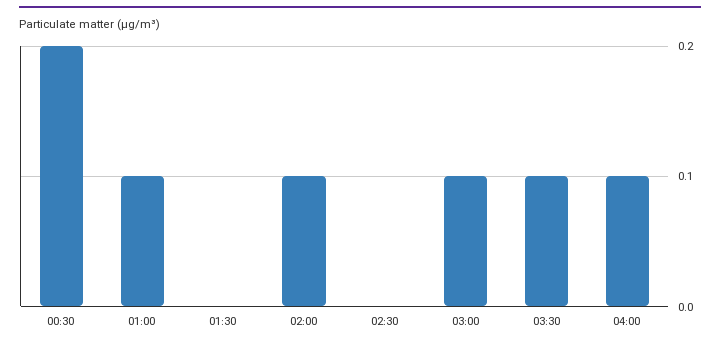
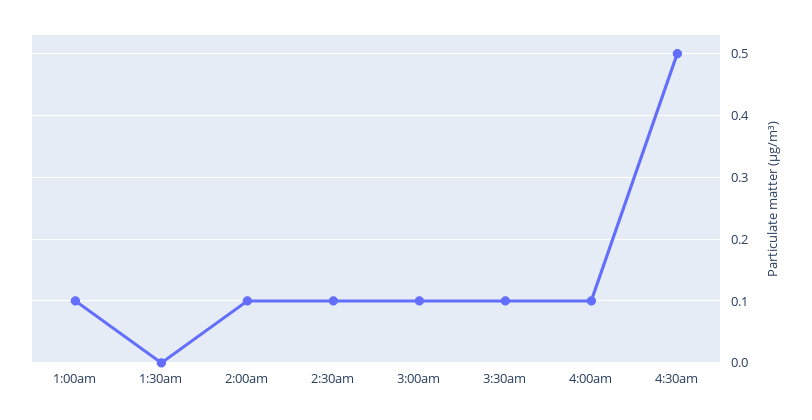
00:30: 0.2 -> none
02:30: 0 -> 0.1
4:30am: none -> 0.5

